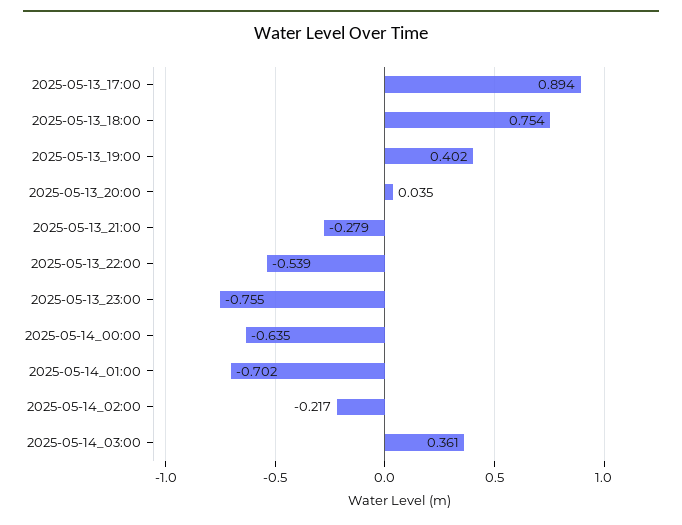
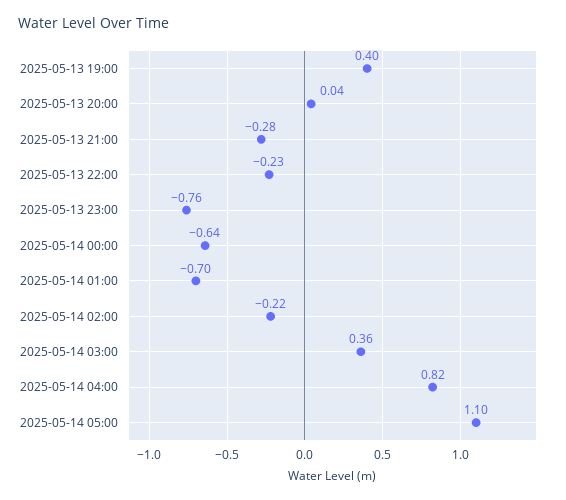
2025-05-13_17:00: 0.894 -> none
2025-05-13_18:00: 0.754 -> none
2025-05-13_22:00: -0.539 -> -0.23
2025-05-14 04:00: none -> 0.82
2025-05-14 05:00: none -> 1.1

